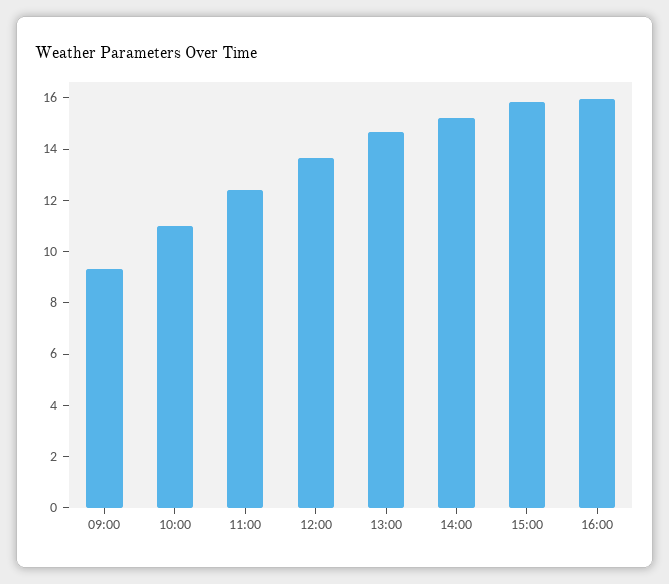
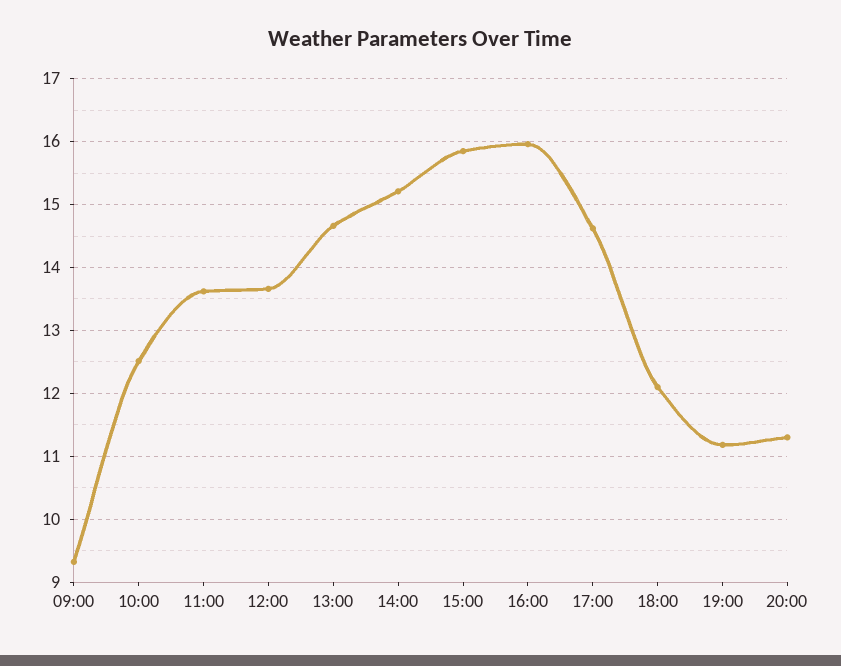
10:00: 11 -> 12.5
11:00: 12.5 -> 13.6
17:00: none -> 14.6
18:00: none -> 12.1
19:00: none -> 11.2
20:00: none -> 11.3

